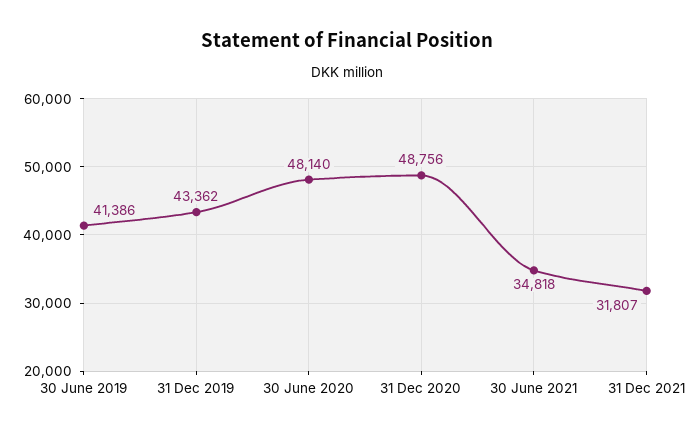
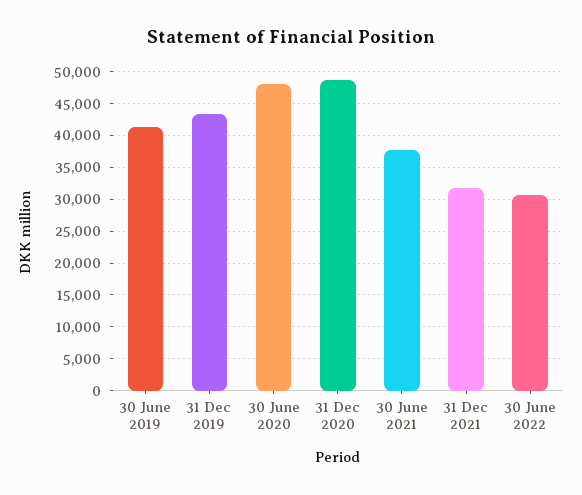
30 June 2021: 34818 -> 38000
30 June 2022: none -> 31000

